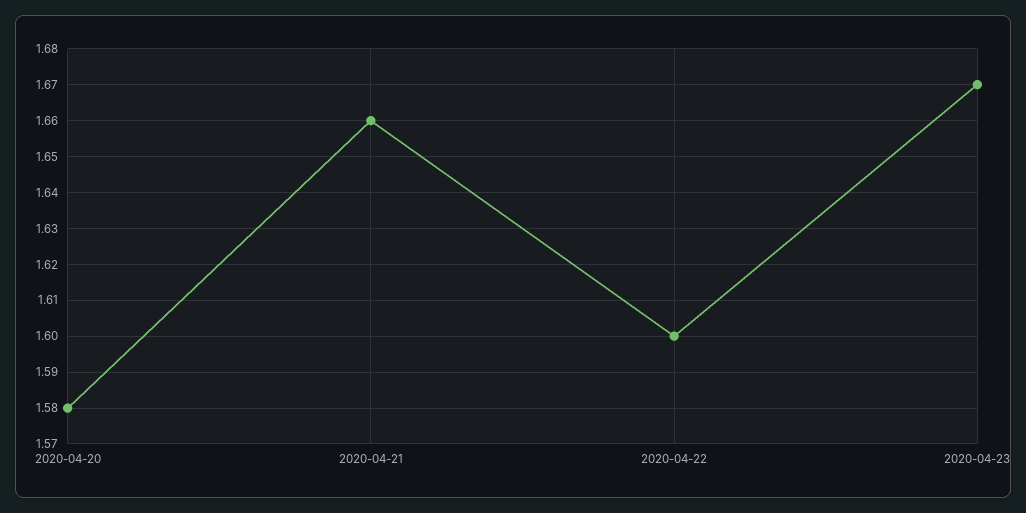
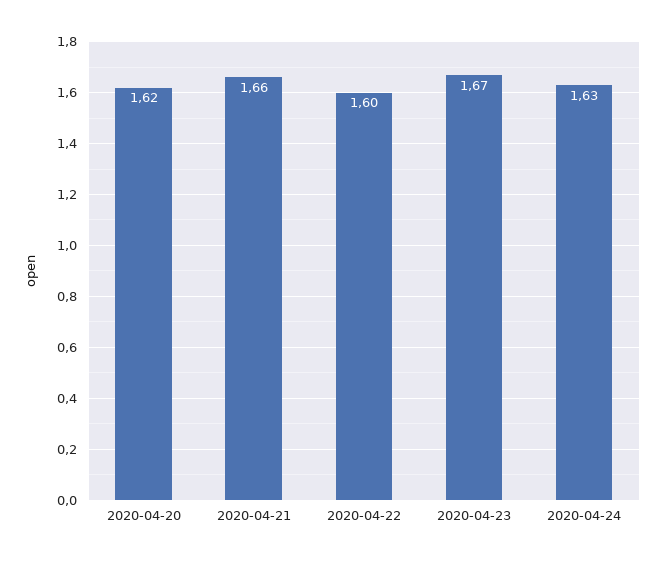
2020-04-20: 1.58 -> 1.62
2020-04-24: none -> 1.63

